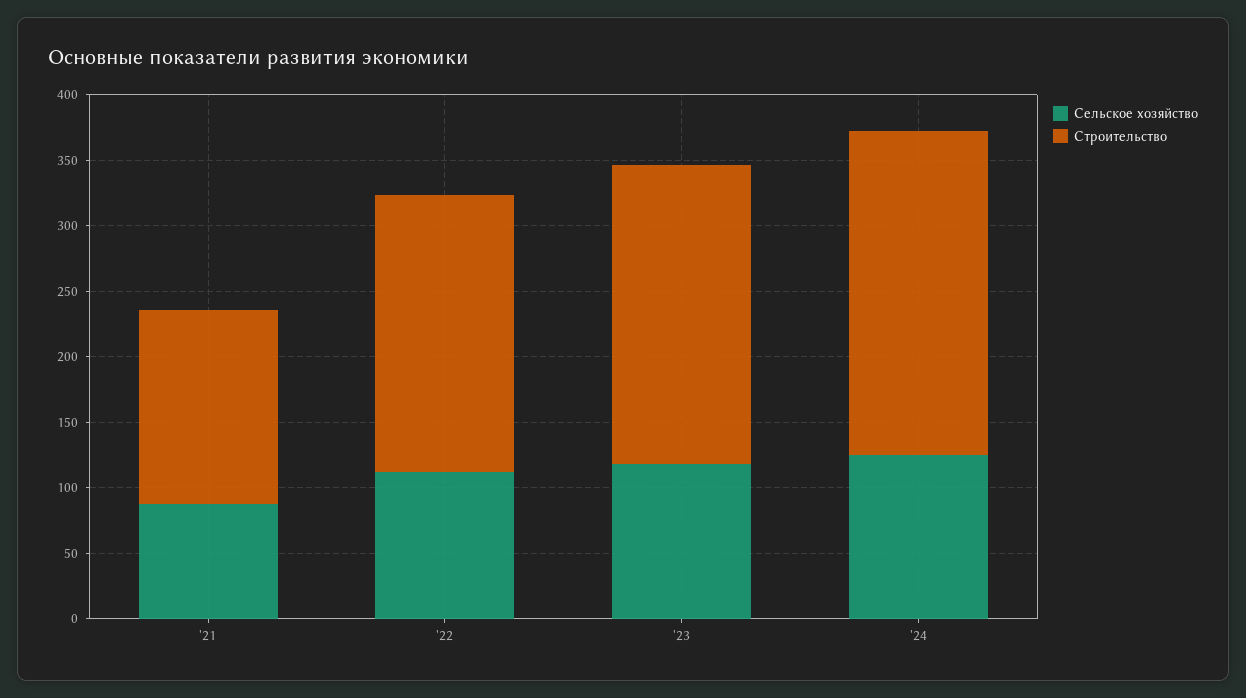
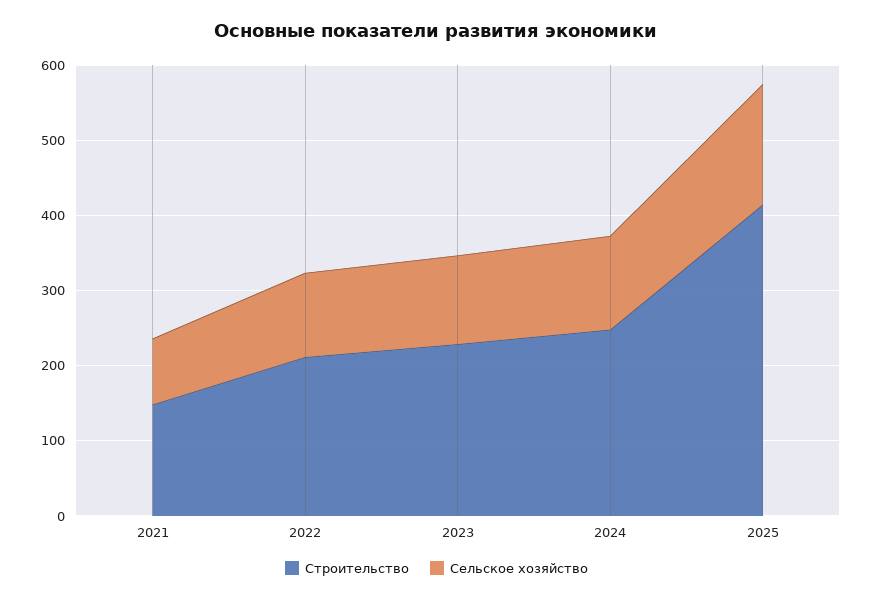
Строительство, 2025: none -> 420
Сельское хозяйство, 2025: none -> 160

